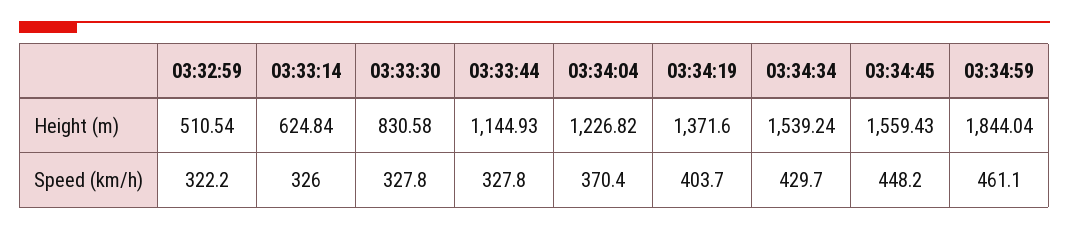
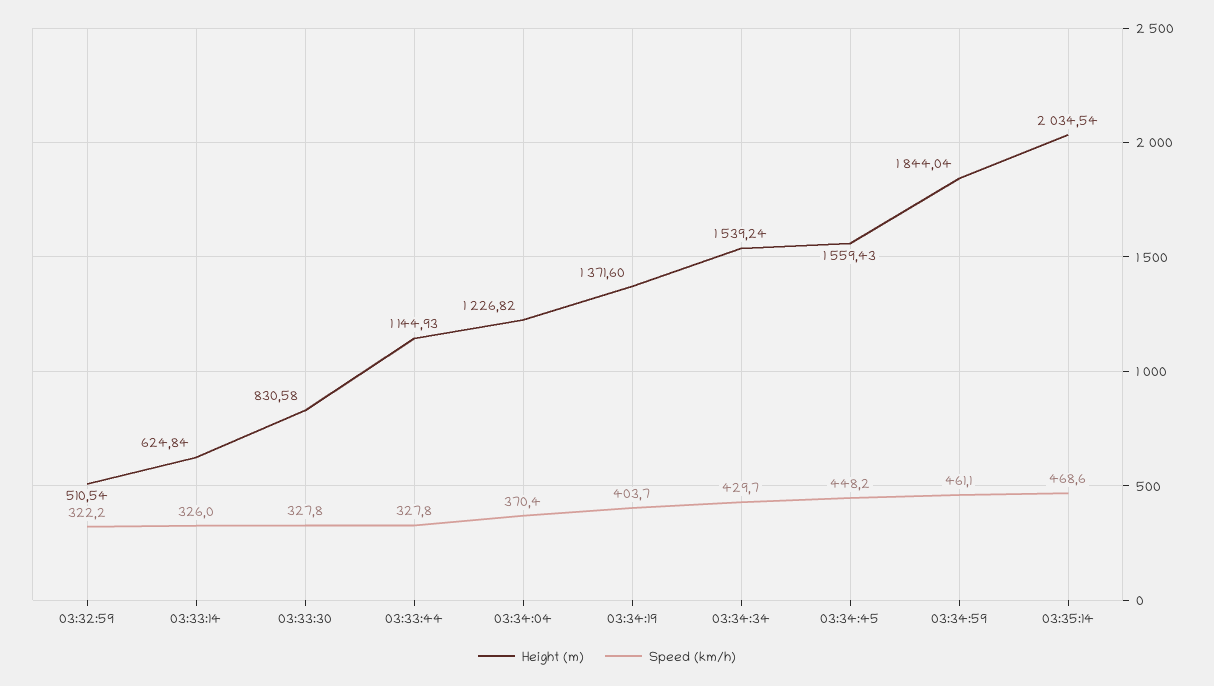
Height (m), 03:35:14: none -> 2034.54
Speed (km/h), 03:35:14: none -> 468.6

